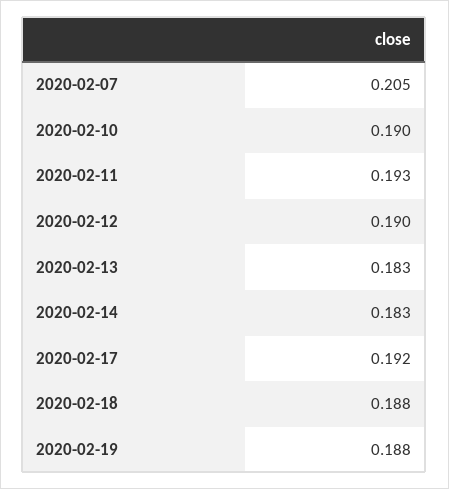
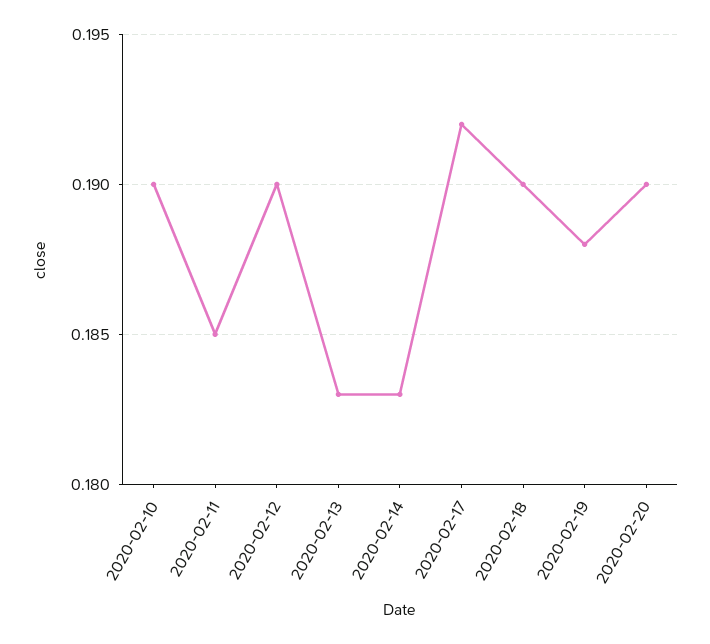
2020-02-07: 0.205 -> none
2020-02-11: 0.193 -> 0.185
2020-02-18: 0.188 -> 0.19
2020-02-20: none -> 0.19

